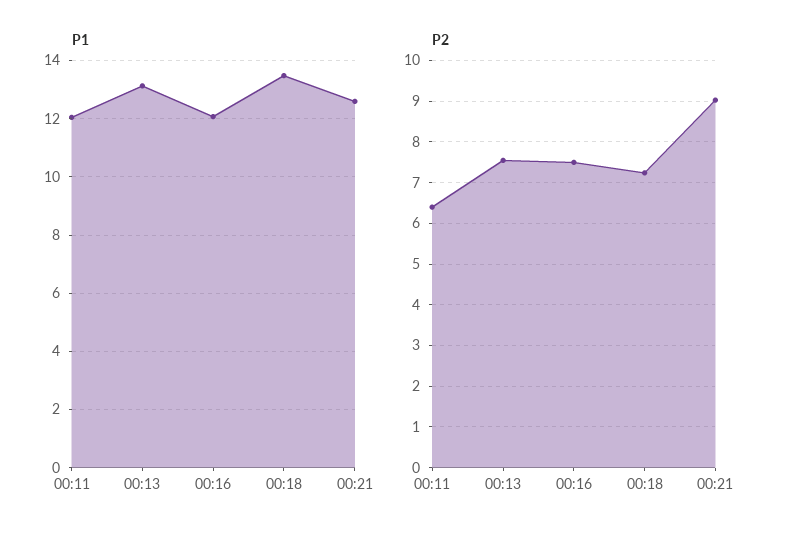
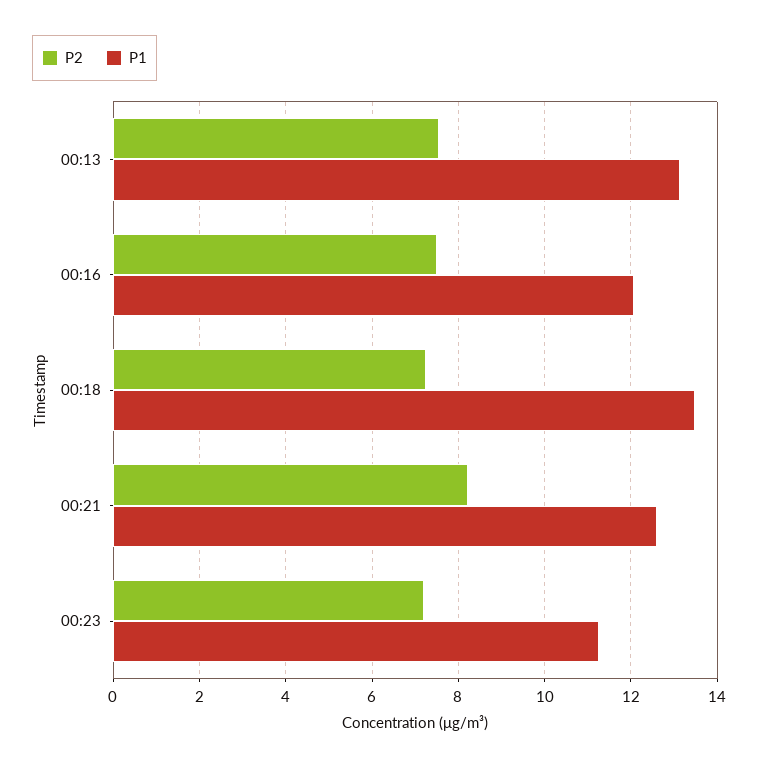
P1, 00:11: 12 -> none
P2, 00:11: 6.4 -> none
P2, 00:21: 9 -> 8.2
P2, 00:23: none -> 7.2
P1, 00:23: none -> 11.2

